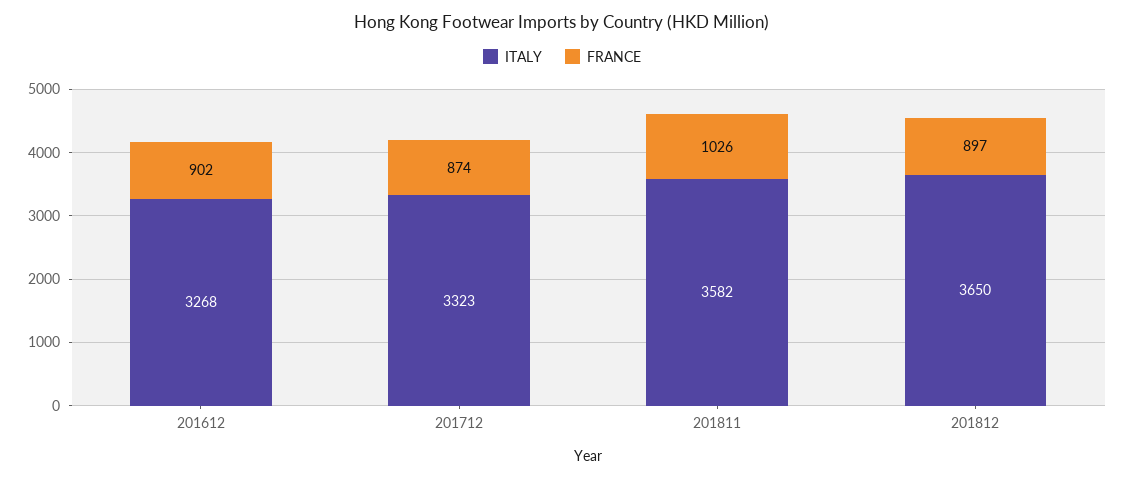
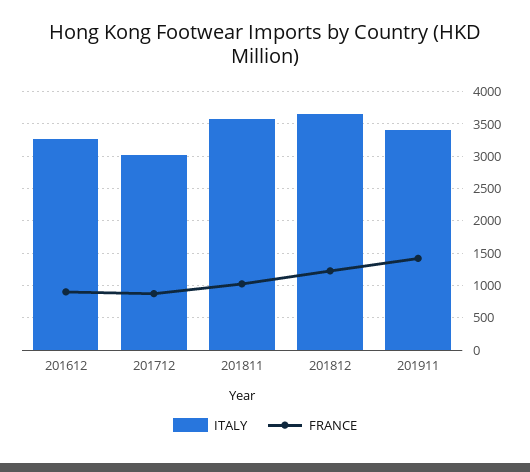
ITALY, 201712: 3323 -> 3000
FRANCE, 201812: 897 -> 1200
ITALY, 201911: none -> 3400
FRANCE, 201911: none -> 1400

